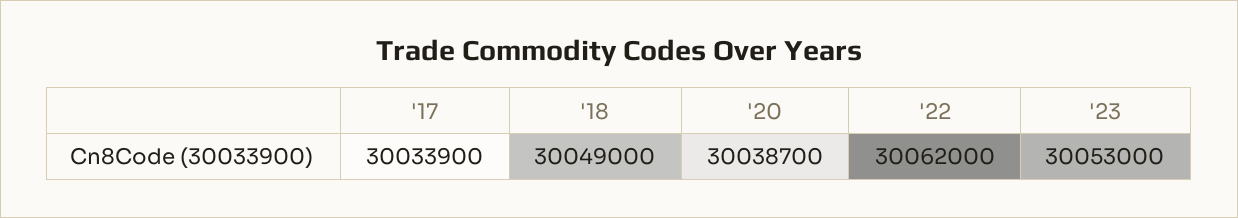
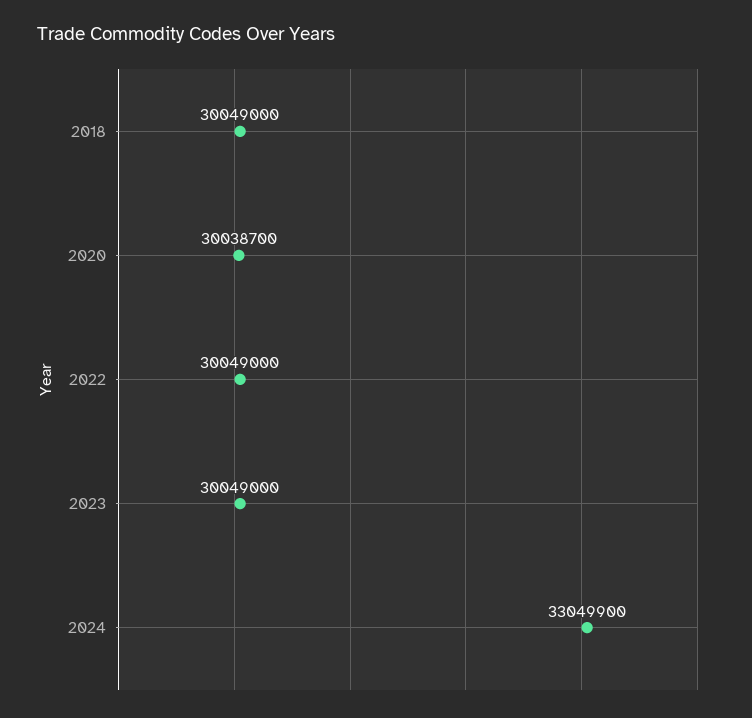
'17: 30033900 -> none
'22: 30062000 -> 30049000
'23: 30053000 -> 30049000
2024: none -> 33049900

